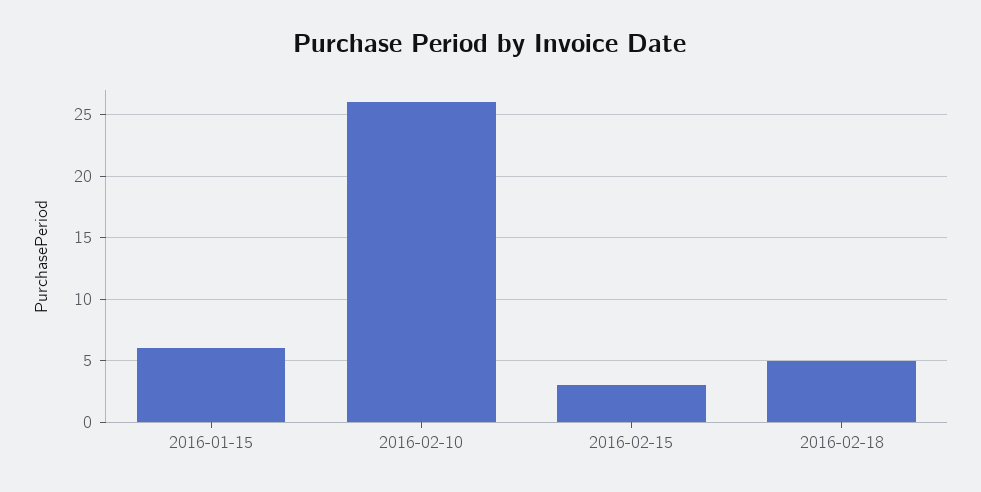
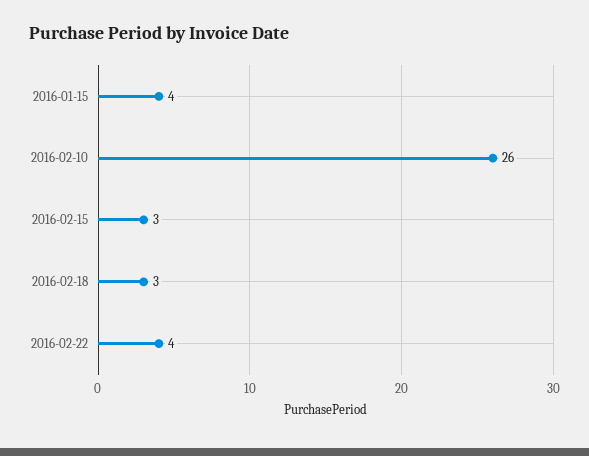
2016-01-15: 6 -> 4
2016-02-18: 5 -> 3
2016-02-22: none -> 4

